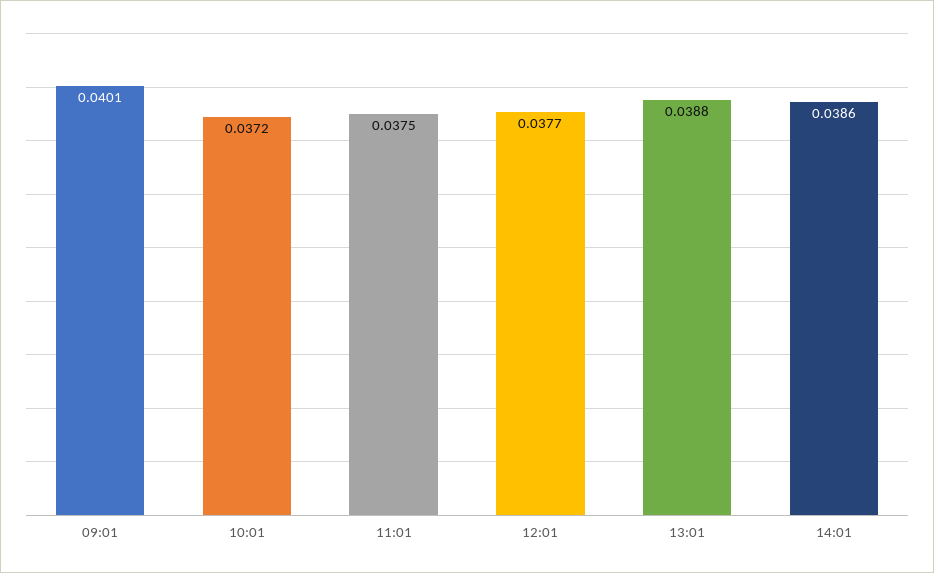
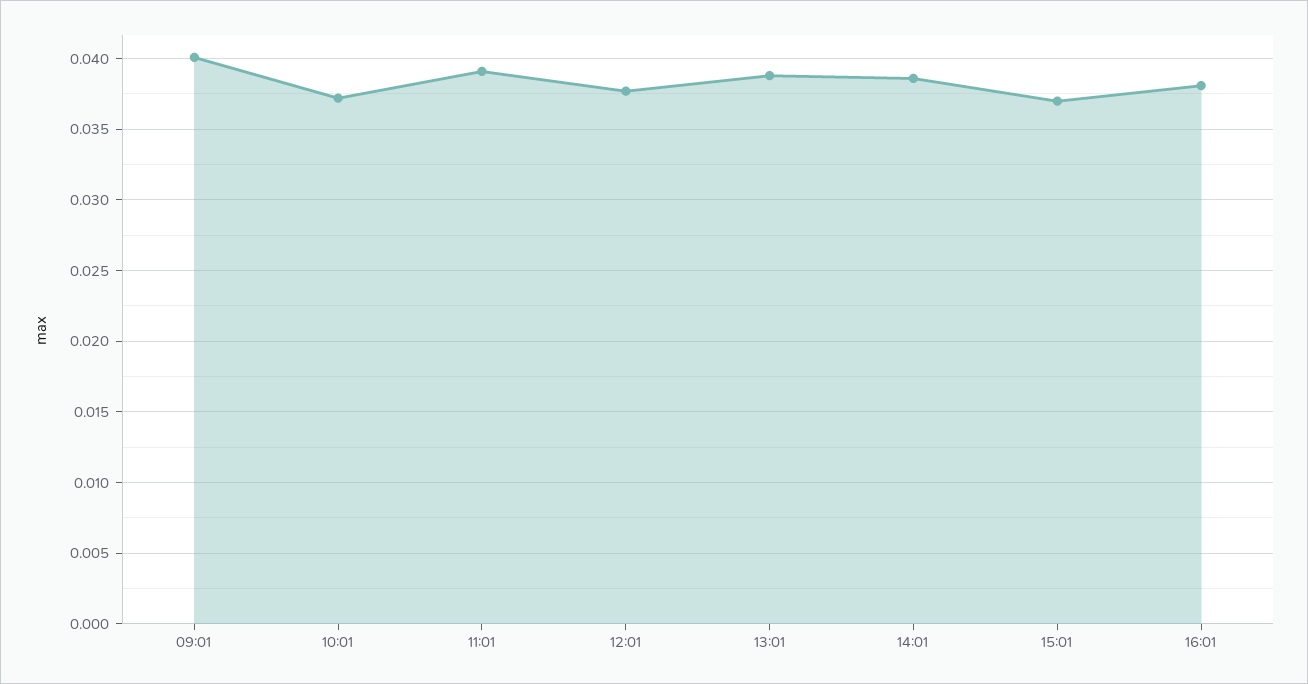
11:01: 0.0375 -> 0.039
15:01: none -> 0.037
16:01: none -> 0.038

